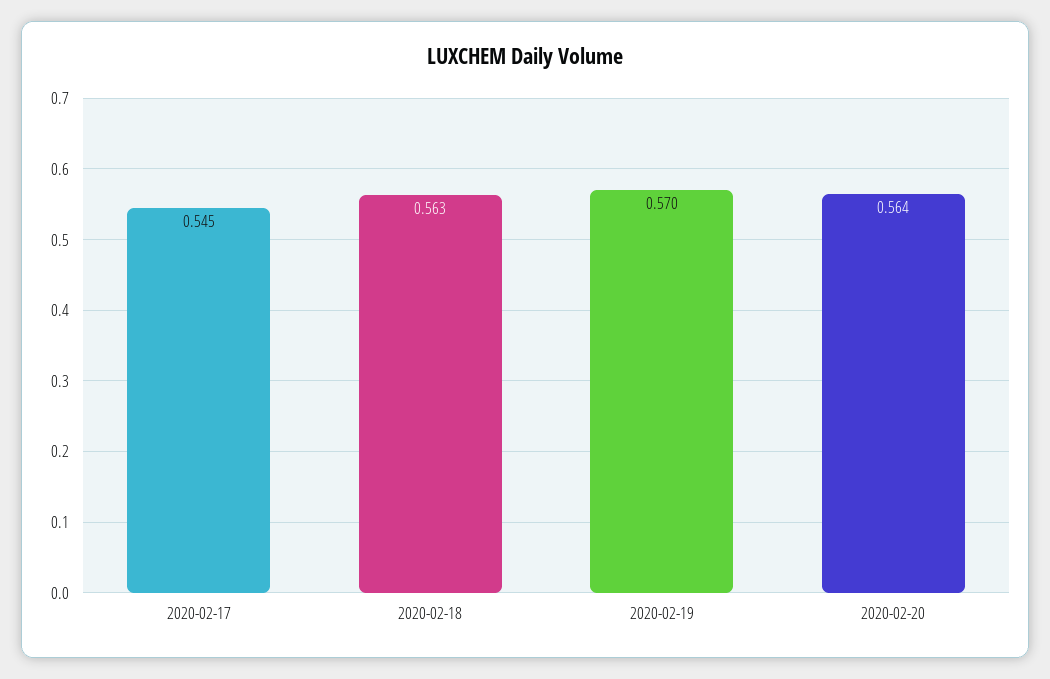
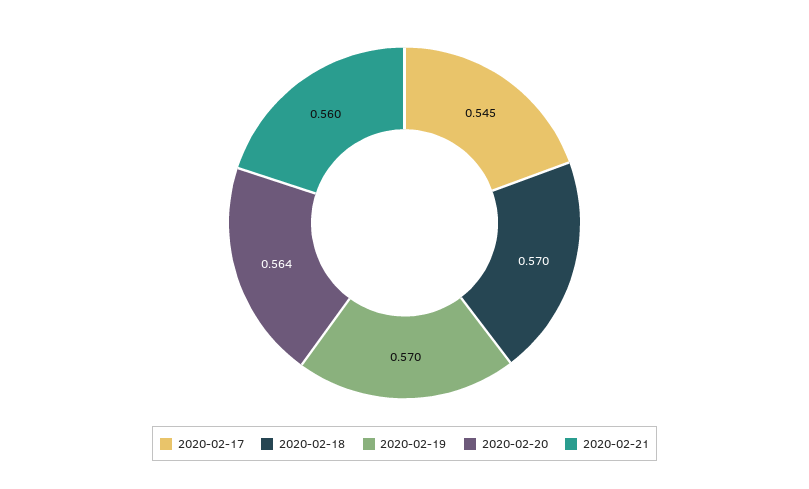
2020-02-18: 0.563 -> 0.57
2020-02-21: none -> 0.56

